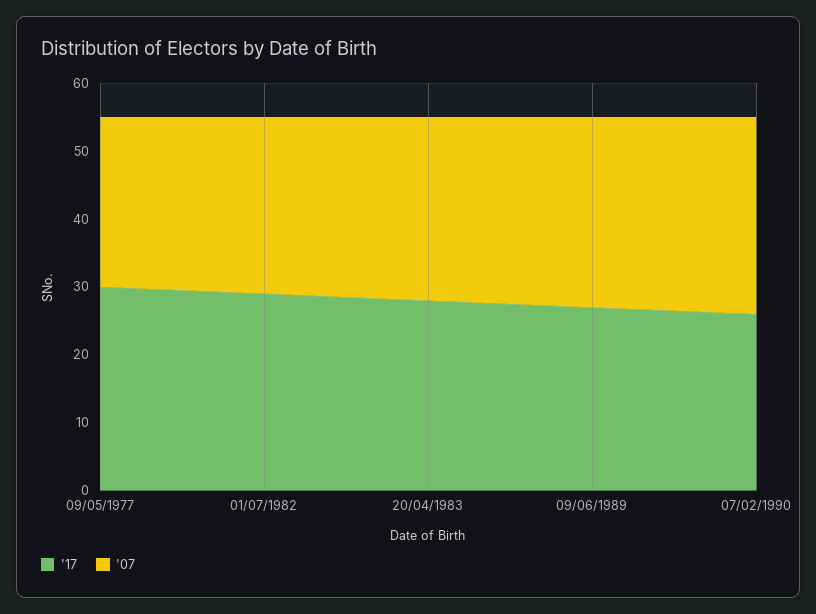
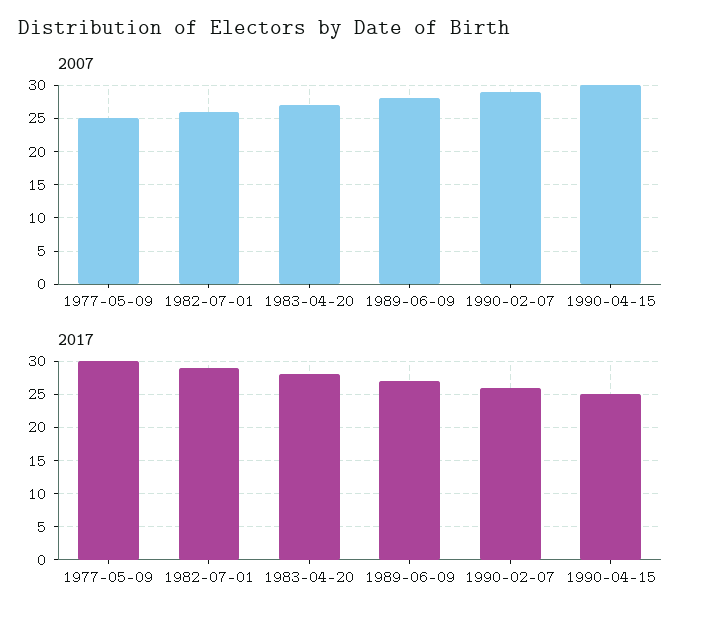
'07, 1990-04-15: none -> 30
'17, 1990-04-15: none -> 25

